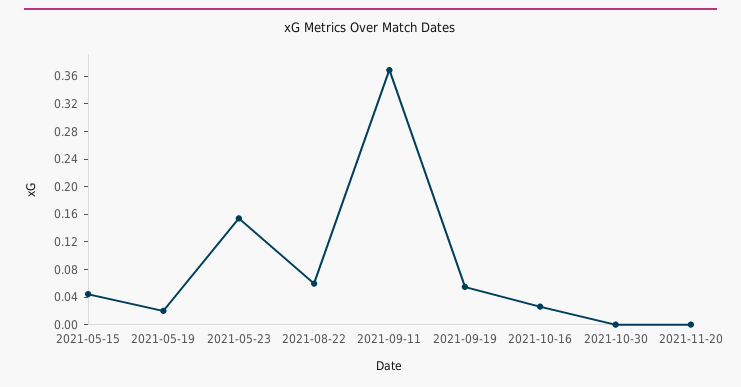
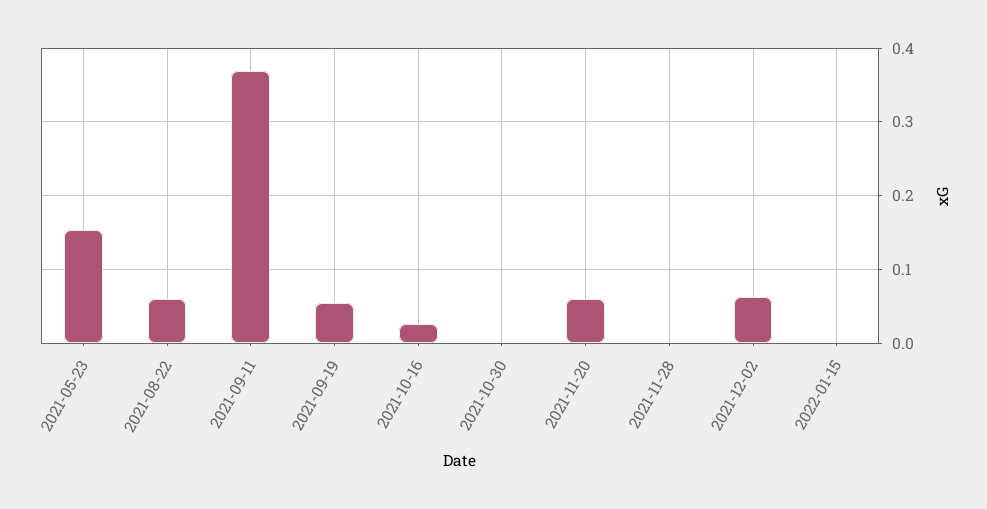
2021-05-15: 0.04 -> none
2021-05-19: 0.02 -> none
2021-11-20: 0 -> 0.06
2021-11-28: none -> 0
2021-12-02: none -> 0.06
2022-01-15: none -> 0

